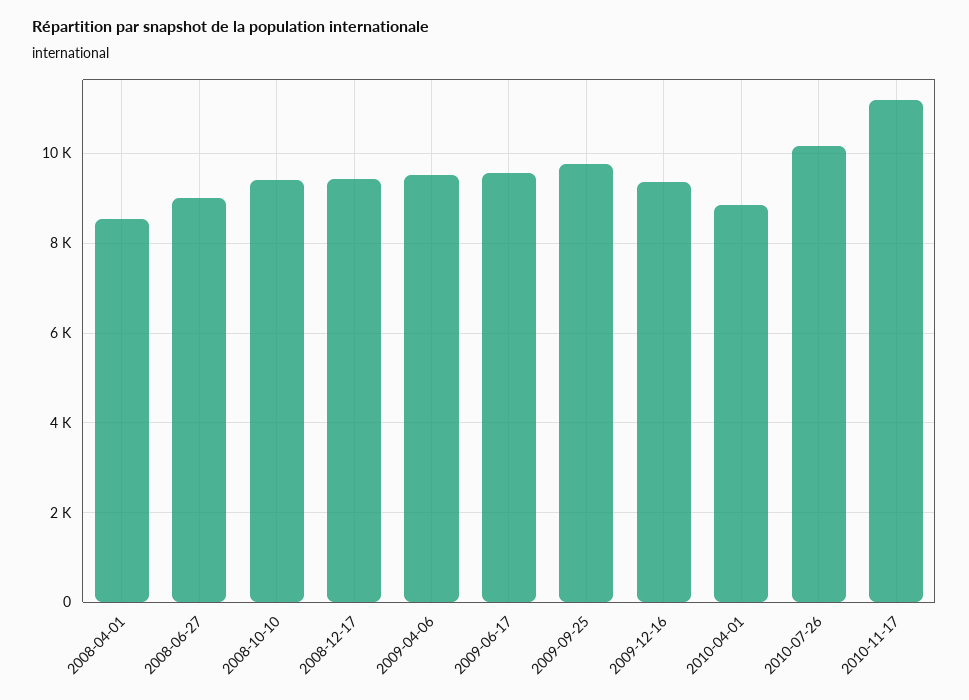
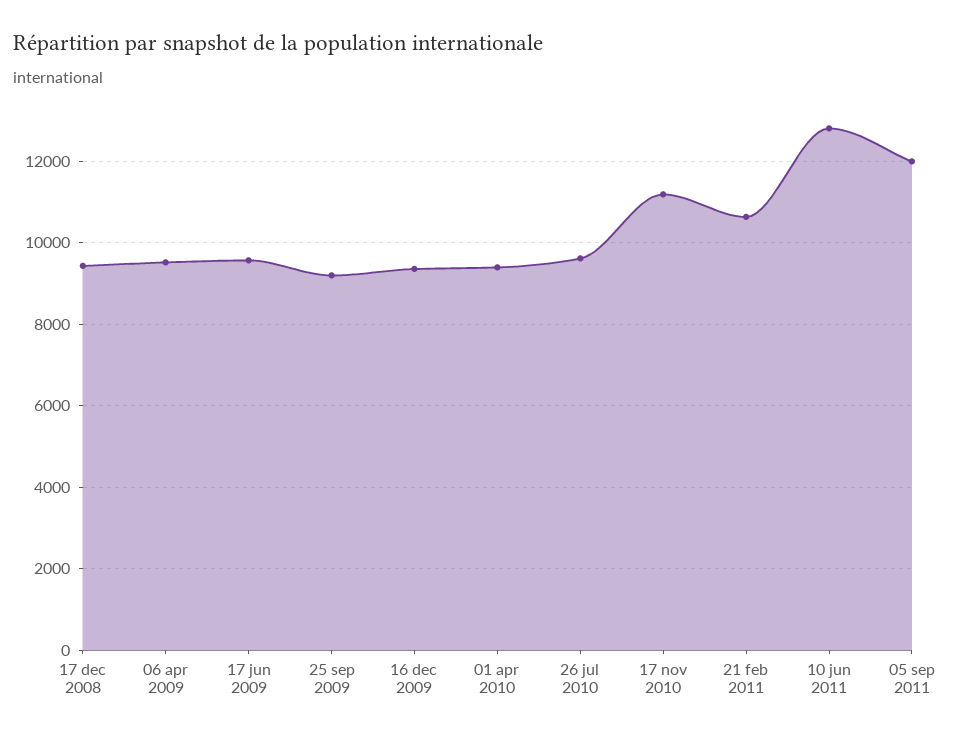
2008-04-01: 8600 -> none
2008-06-27: 9000 -> none
2008-10-10: 9400 -> none
2009-09-25: 9800 -> 9200
2010-04-01: 8800 -> 9400
2010-07-26: 10200 -> 9600
21 feb 2011: none -> 10600
10 jun 2011: none -> 12800
05 sep 2011: none -> 12000

